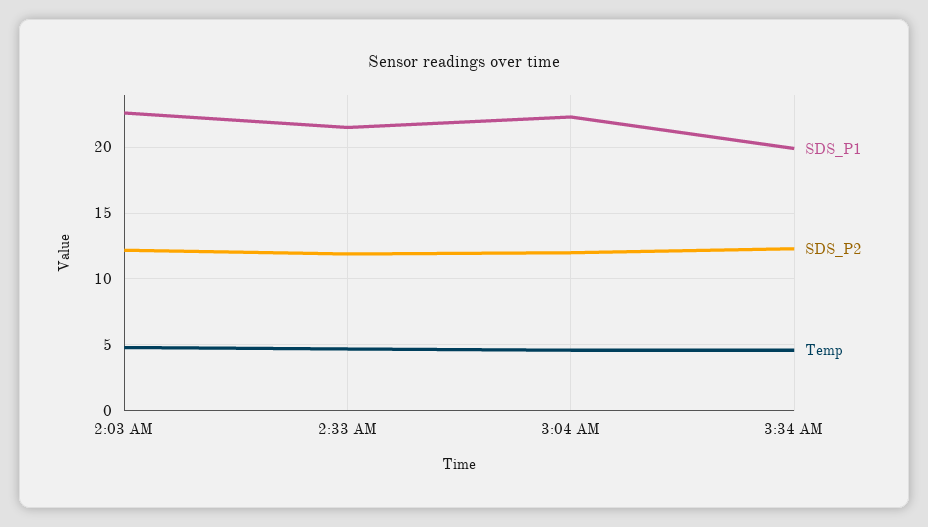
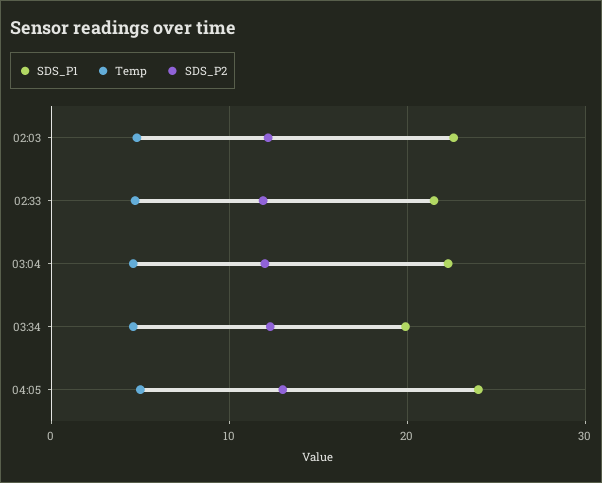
SDS_P1, 04:05: none -> 24
Temp, 04:05: none -> 5
SDS_P2, 04:05: none -> 13

